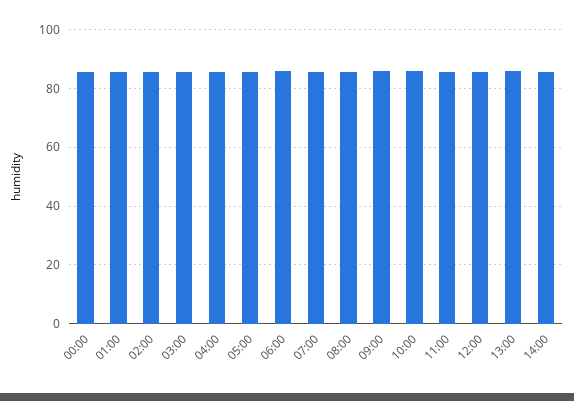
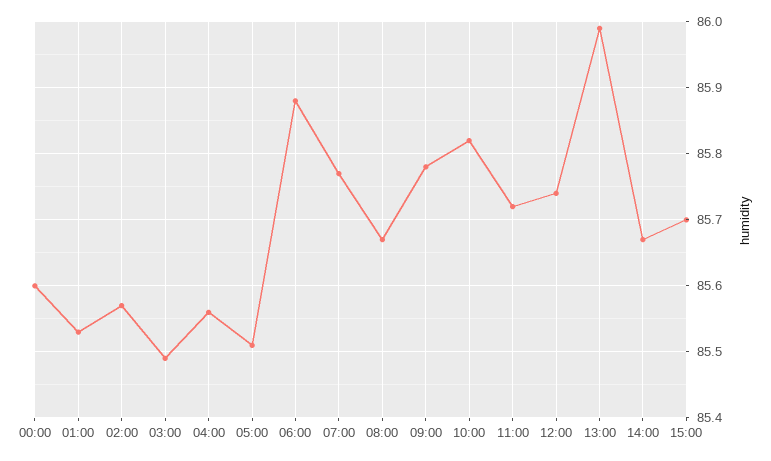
15:00: none -> 85.7

